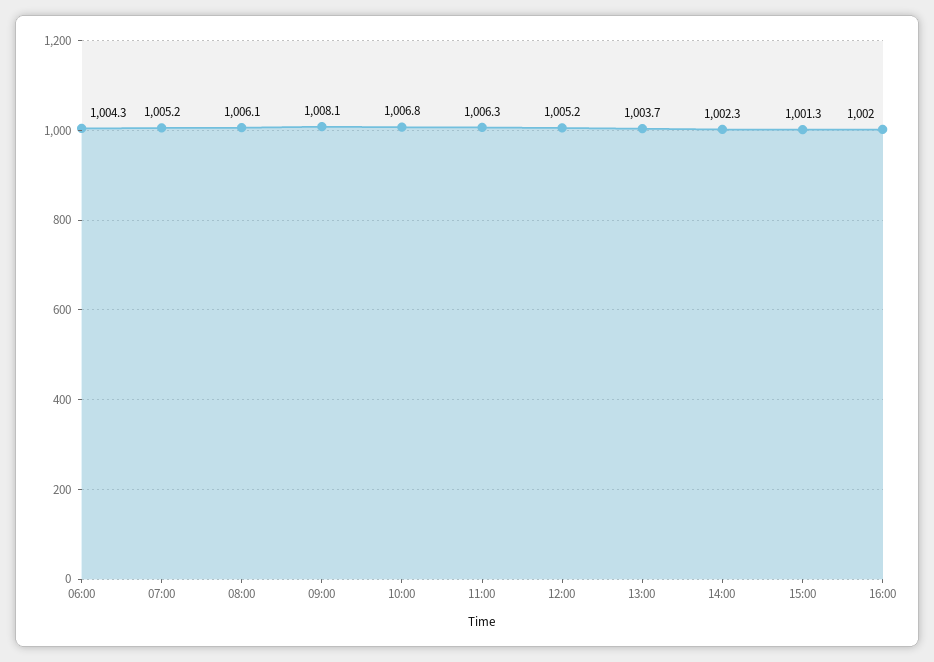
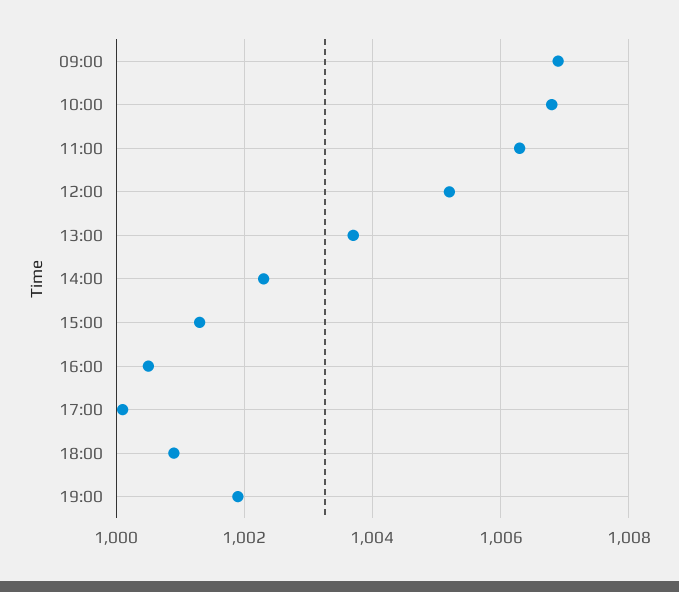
06:00: 1004.3 -> none
07:00: 1005.2 -> none
08:00: 1006.1 -> none
09:00: 1008.1 -> 1007
16:00: 1002 -> 1000.5
17:00: none -> 1000
18:00: none -> 1001
19:00: none -> 1002

